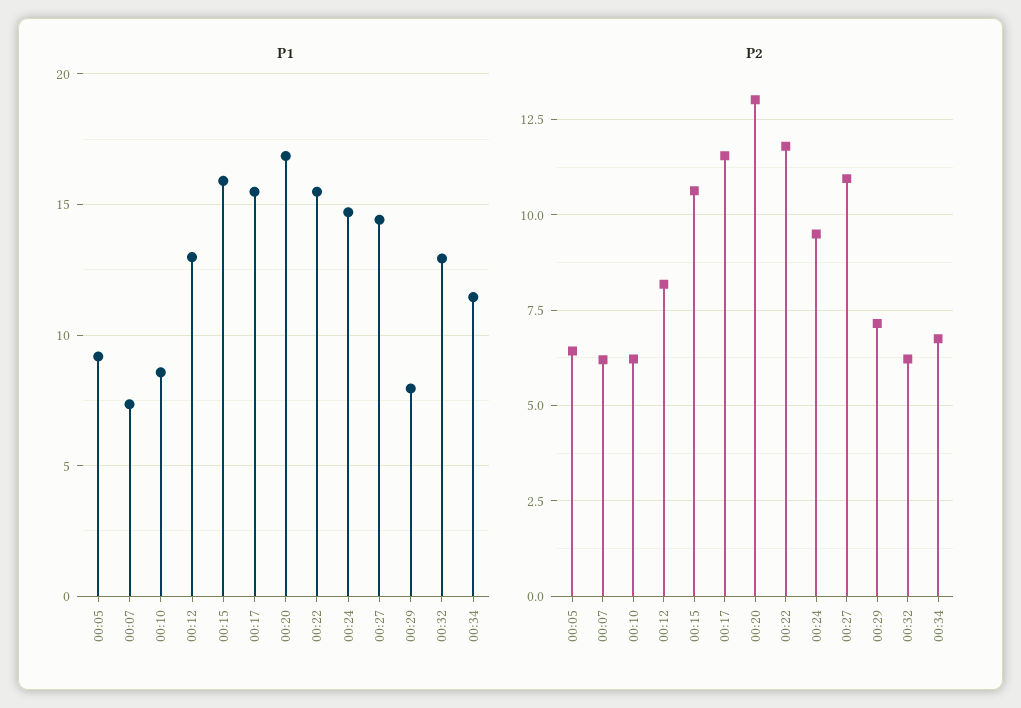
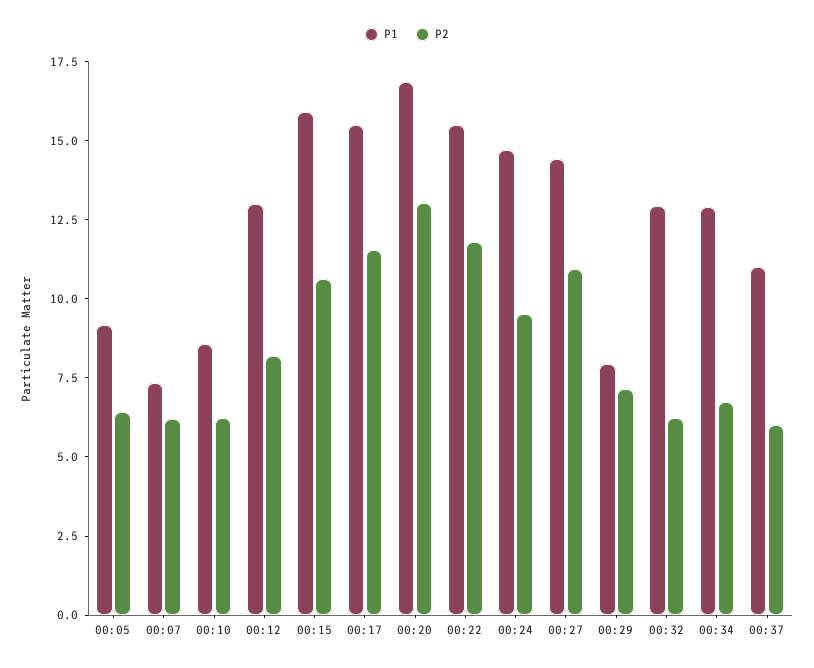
P1, 00:34: 11.5 -> 13
P1, 00:37: none -> 11
P2, 00:37: none -> 6

